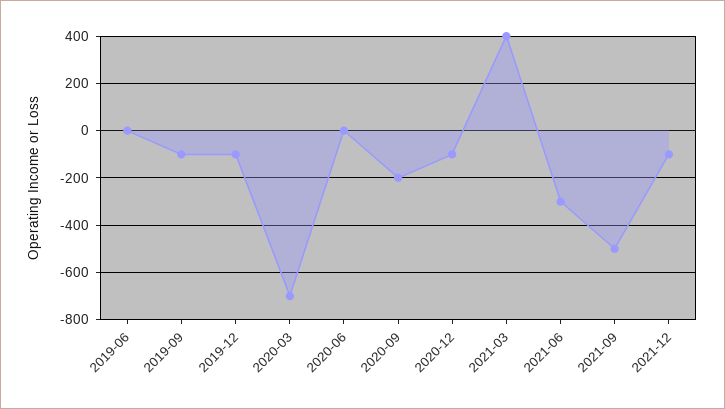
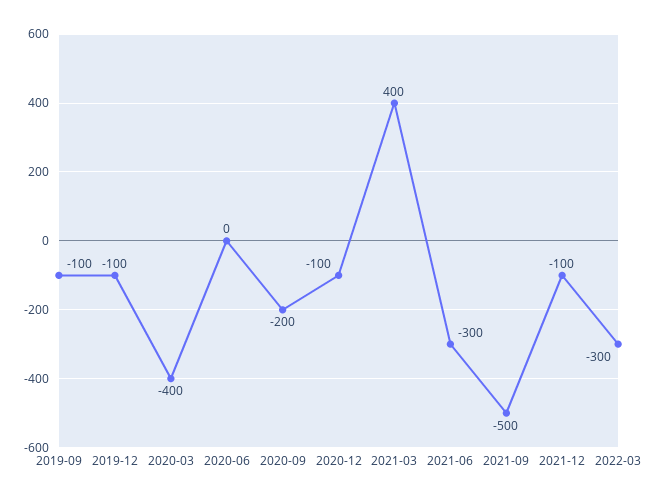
2019-06: 0 -> none
2020-03: -700 -> -400
2022-03: none -> -300

